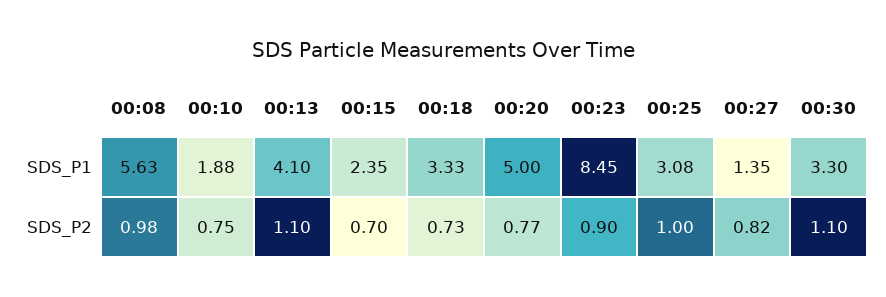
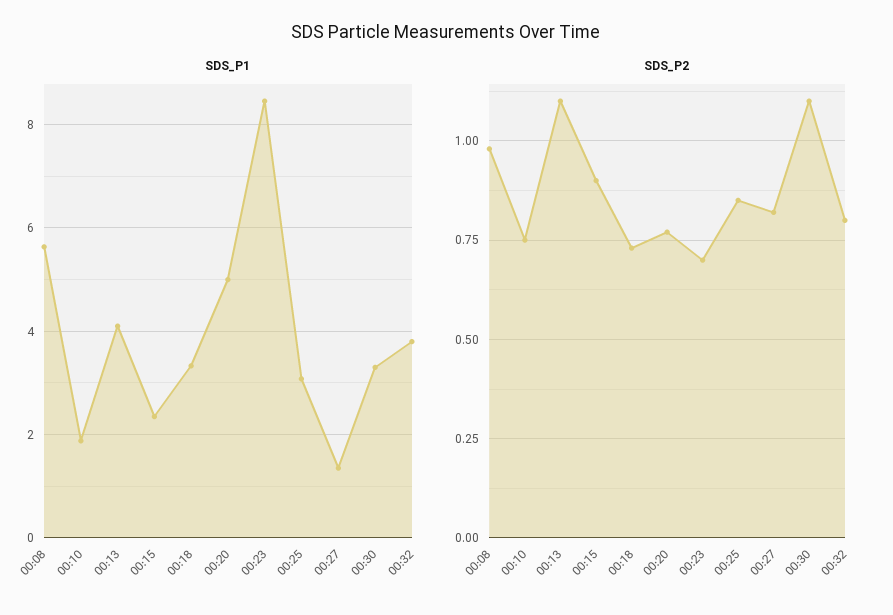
SDS_P2, 00:15: 0.7 -> 0.9
SDS_P2, 00:23: 0.9 -> 0.7
SDS_P2, 00:25: 1 -> 0.85
SDS_P1, 00:32: none -> 3.8
SDS_P2, 00:32: none -> 0.8

